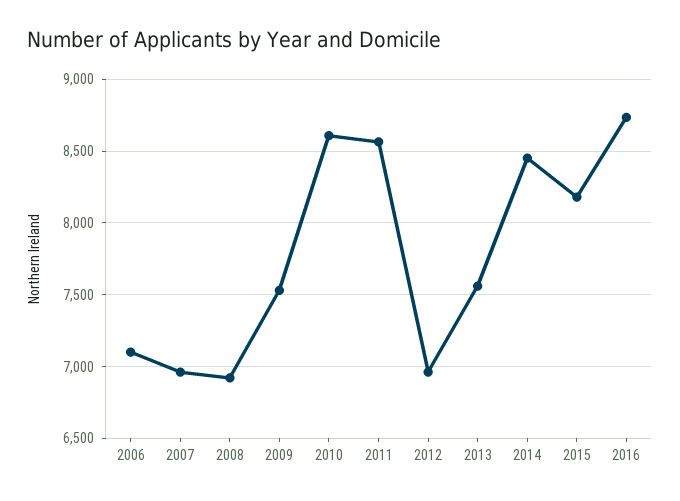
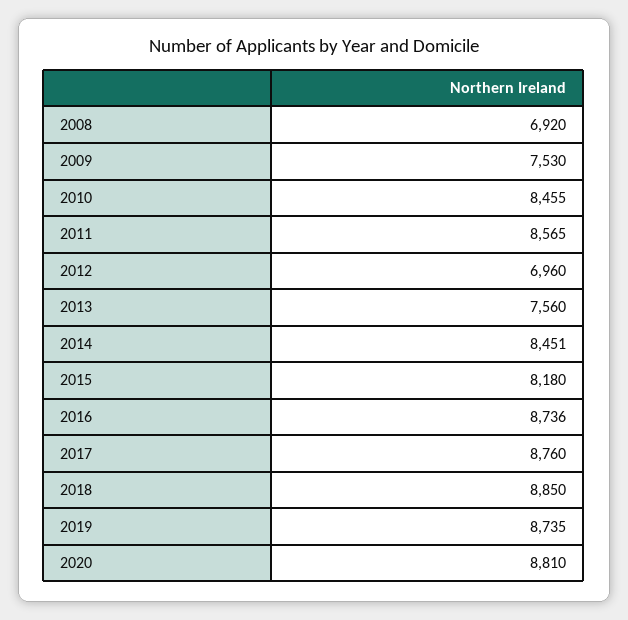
2006: 7100 -> none
2007: 6950 -> none
2010: 8600 -> 8455
2017: none -> 8760
2018: none -> 8850
2019: none -> 8735
2020: none -> 8810

